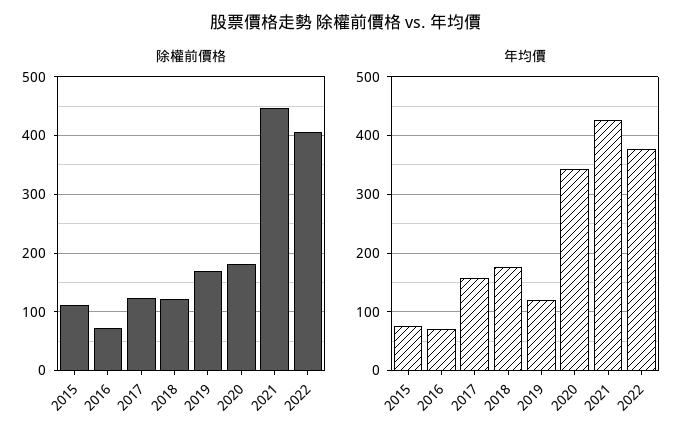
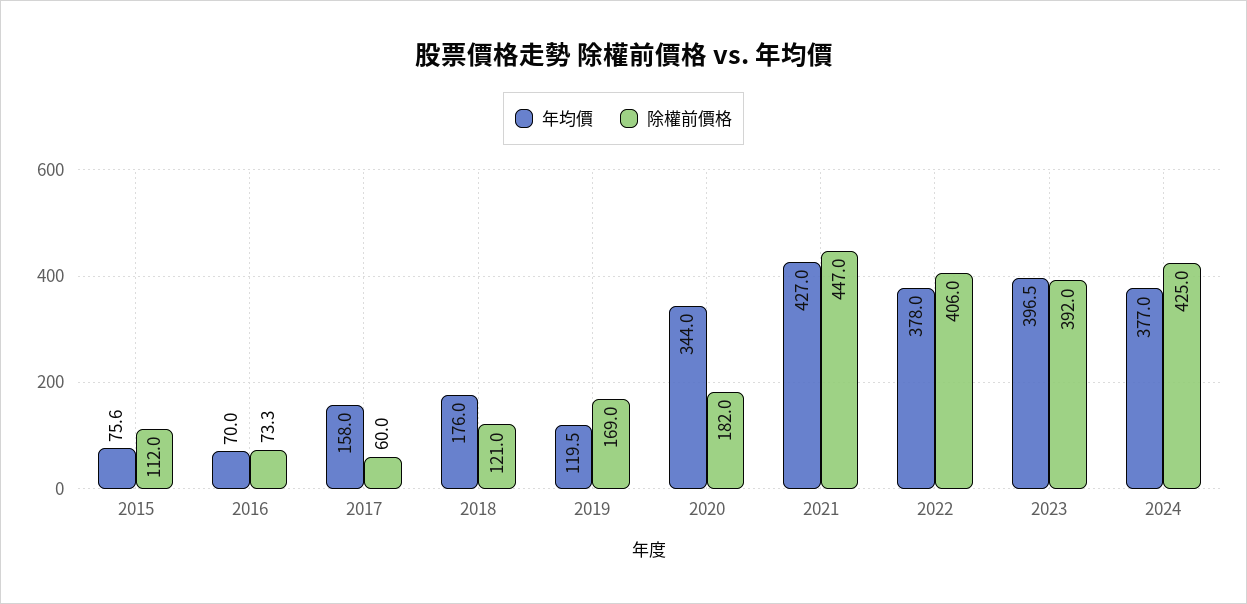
除權前價格, 2017: 120 -> 60
年均價, 2023: none -> 396.5
除權前價格, 2023: none -> 392
年均價, 2024: none -> 377
除權前價格, 2024: none -> 425

